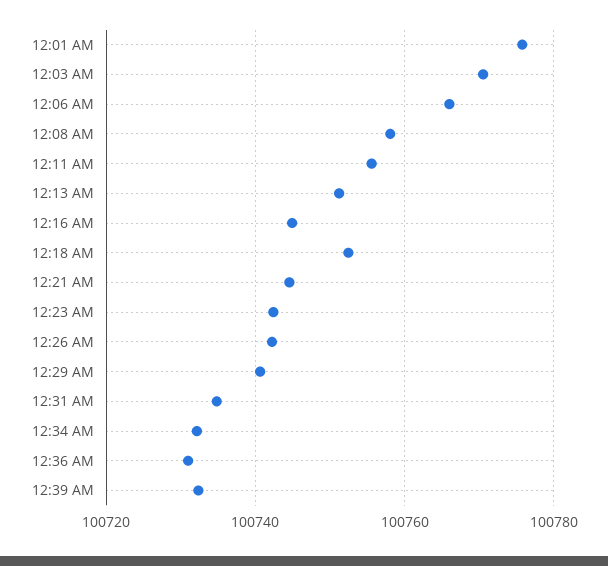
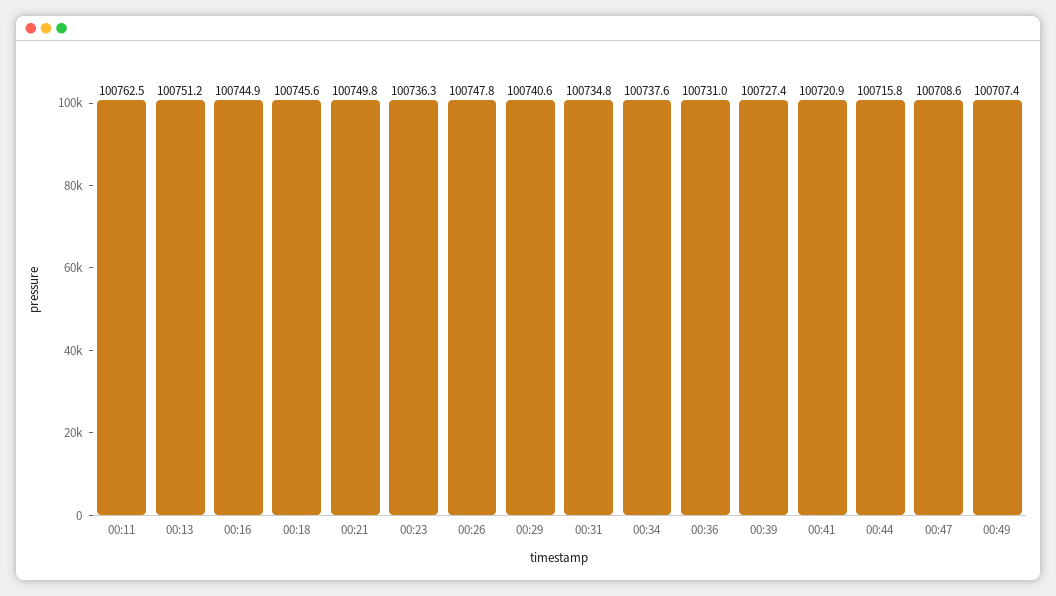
12:01 AM: 100776 -> none
12:03 AM: 100770 -> none
12:06 AM: 100766 -> none
12:08 AM: 100758 -> none
12:11 AM: 100756 -> 100762.5
12:18 AM: 100752 -> 100745.6
12:21 AM: 100744 -> 100749.8
12:23 AM: 100742 -> 100736.3
12:26 AM: 100742 -> 100747.8
12:34 AM: 100732 -> 100737.6
12:39 AM: 100732 -> 100727.4
00:41: none -> 100720.9
00:44: none -> 100715.8
00:47: none -> 100708.6
00:49: none -> 100707.4

